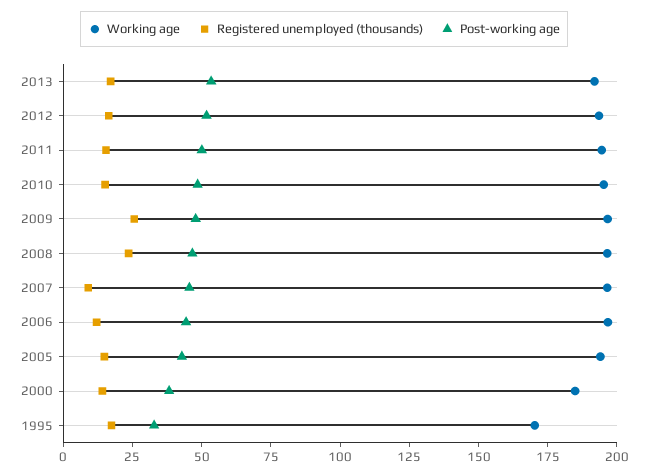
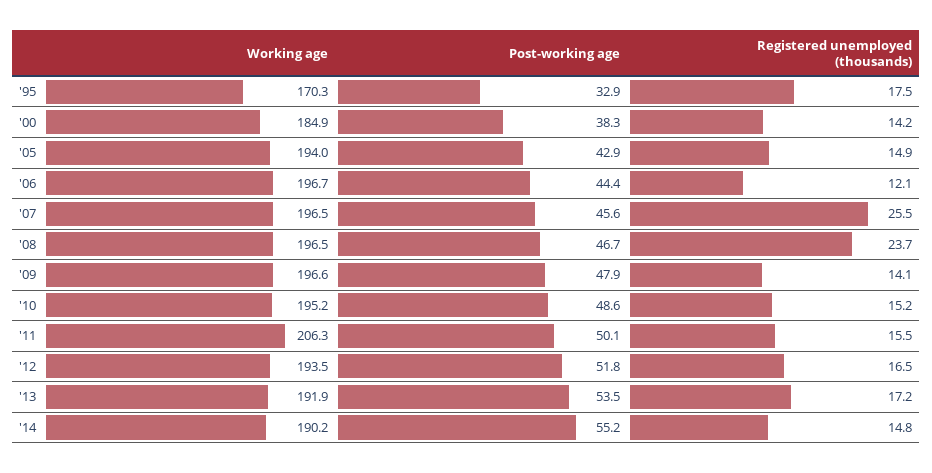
Working age, 2011: 195 -> 206.3
Registered unemployed (thousands), 2009: 25 -> 14.1
Registered unemployed (thousands), 2007: 10 -> 25.5
Working age, '14: none -> 190.2
Post-working age, '14: none -> 55.2
Registered unemployed (thousands), '14: none -> 14.8

